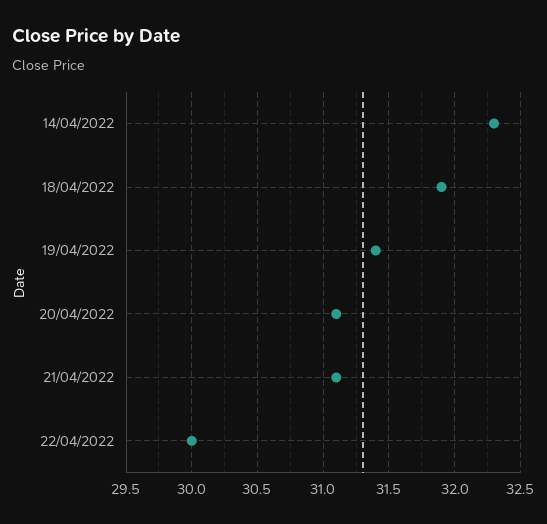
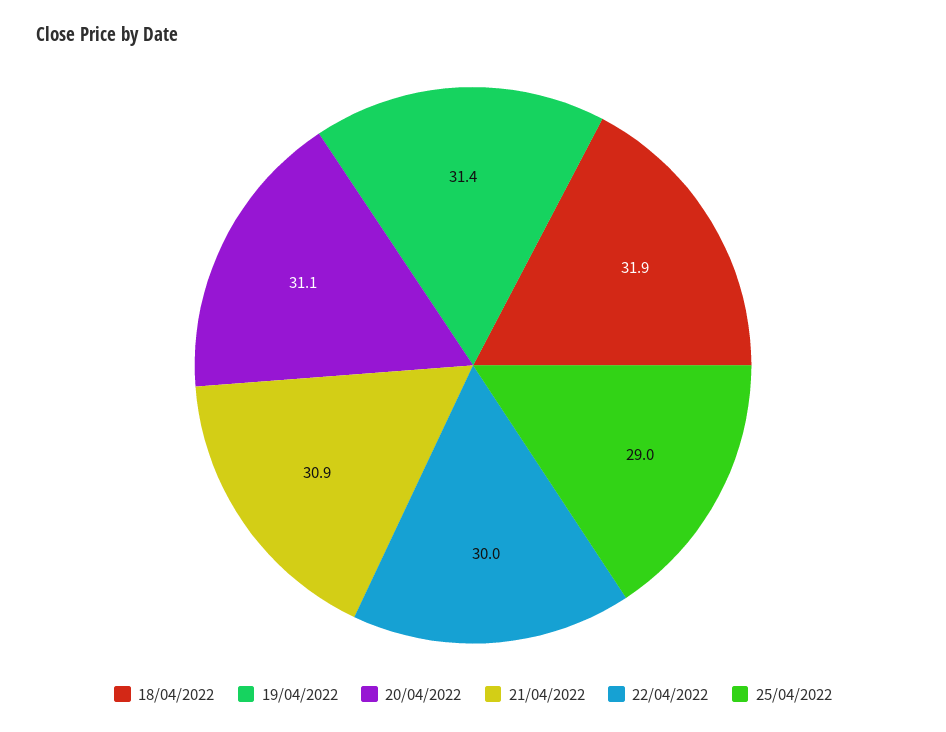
14/04/2022: 32.3 -> none
21/04/2022: 31.1 -> 30.9
25/04/2022: none -> 29

